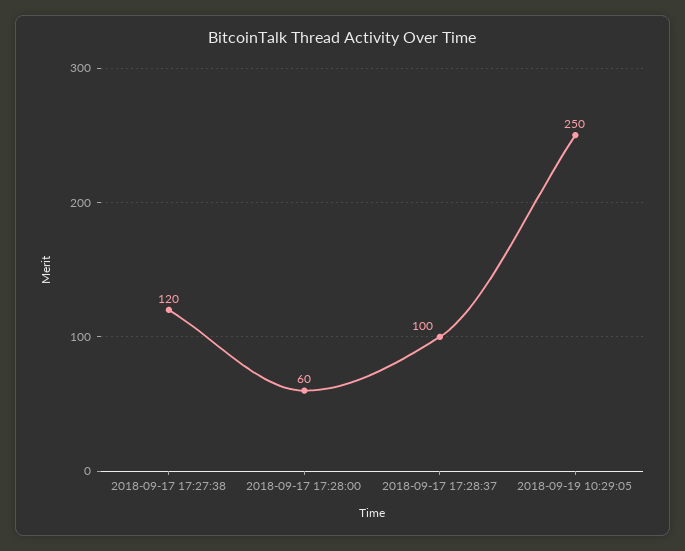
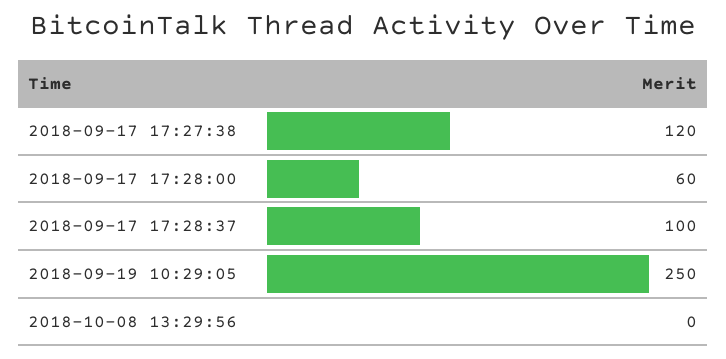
2018-10-08 13:29:56: none -> 0

